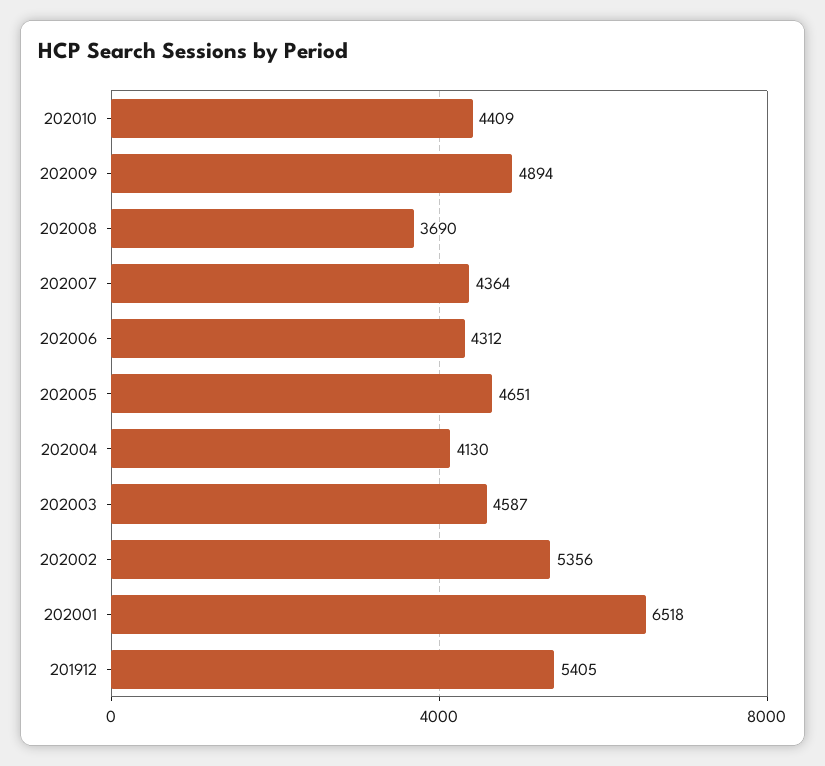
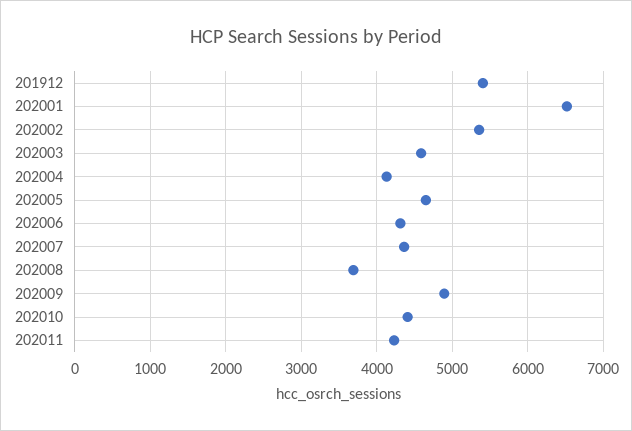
202011: none -> 4200

